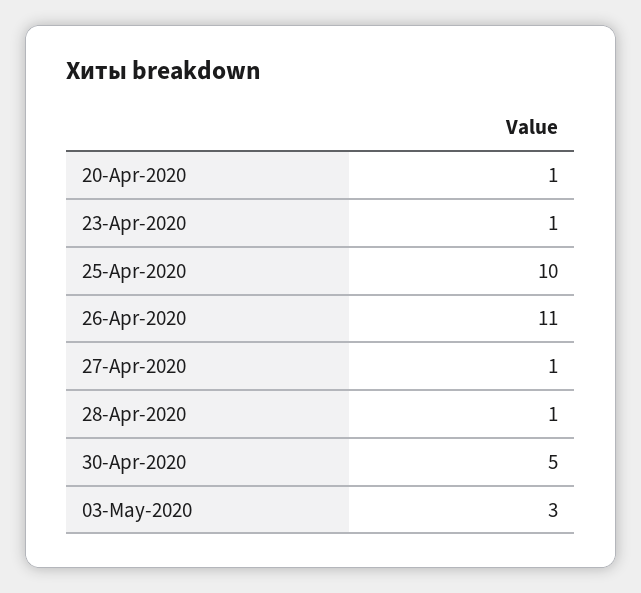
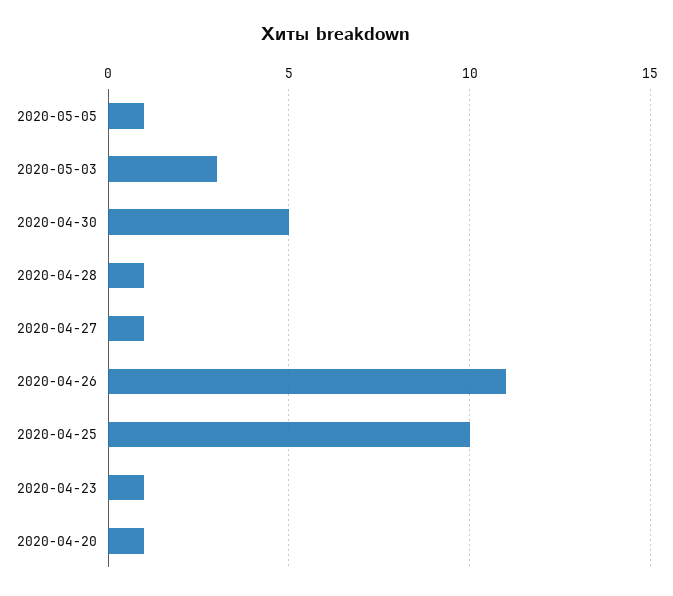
2020-05-05: none -> 1

